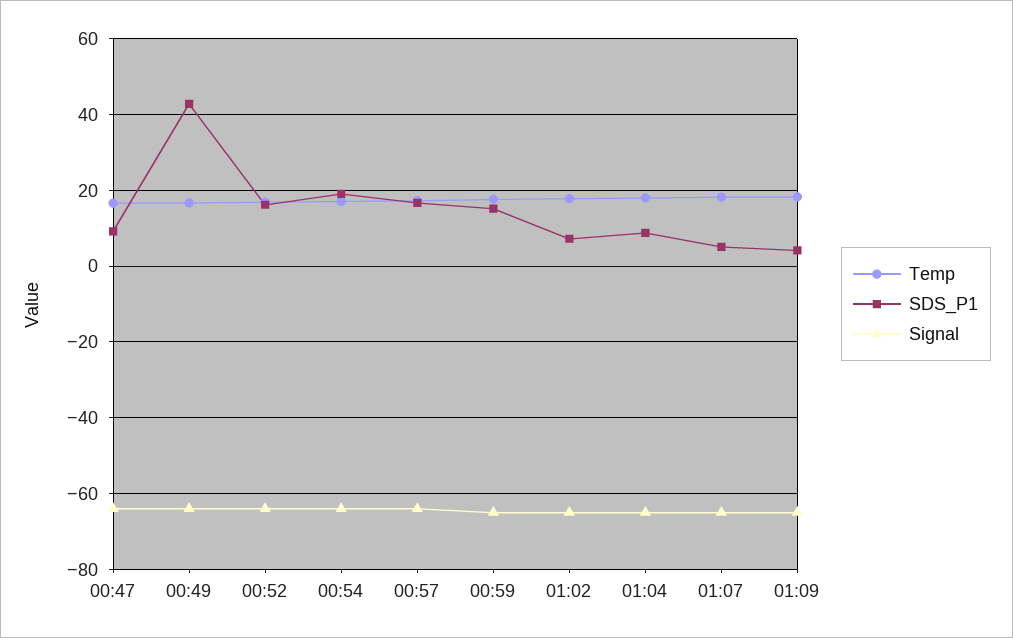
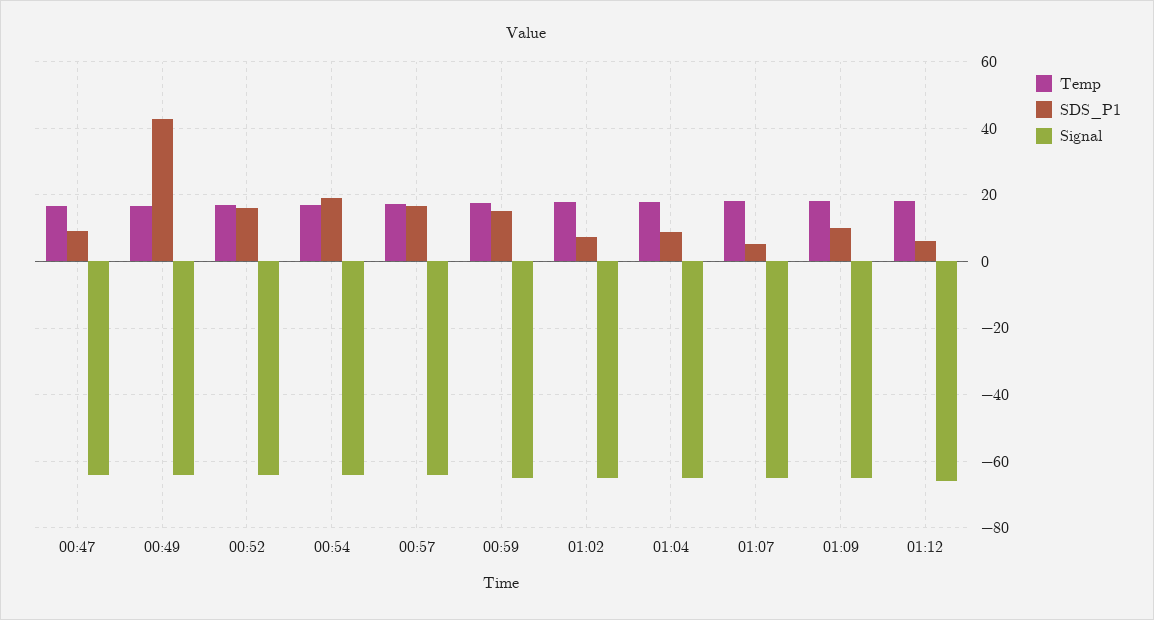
SDS_P1, 01:09: 4 -> 10
Temp, 01:12: none -> 18
SDS_P1, 01:12: none -> 6
Signal, 01:12: none -> -66

